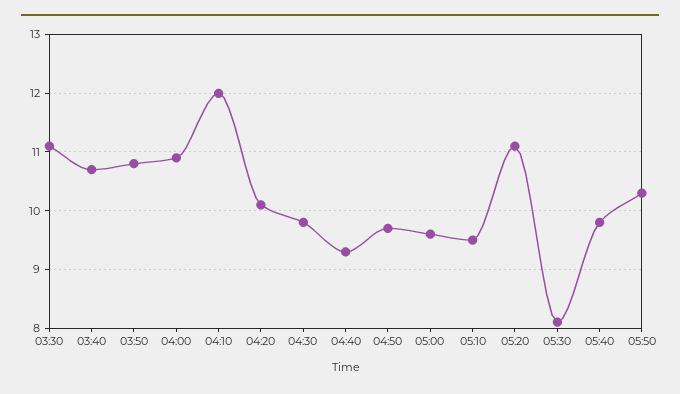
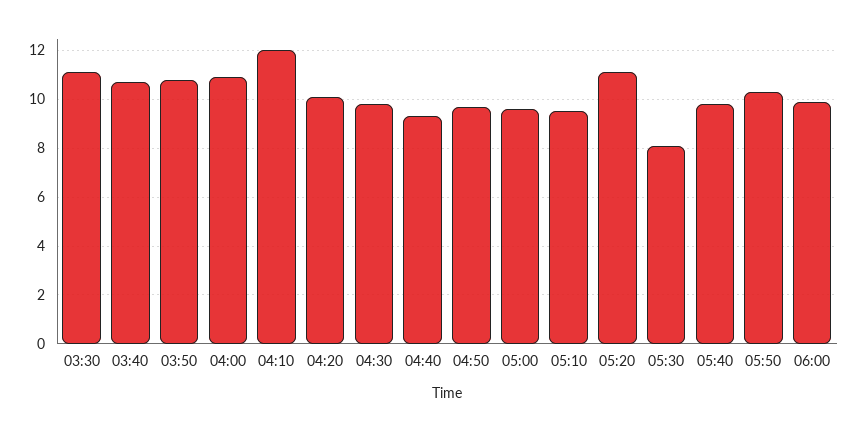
06:00: none -> 10

